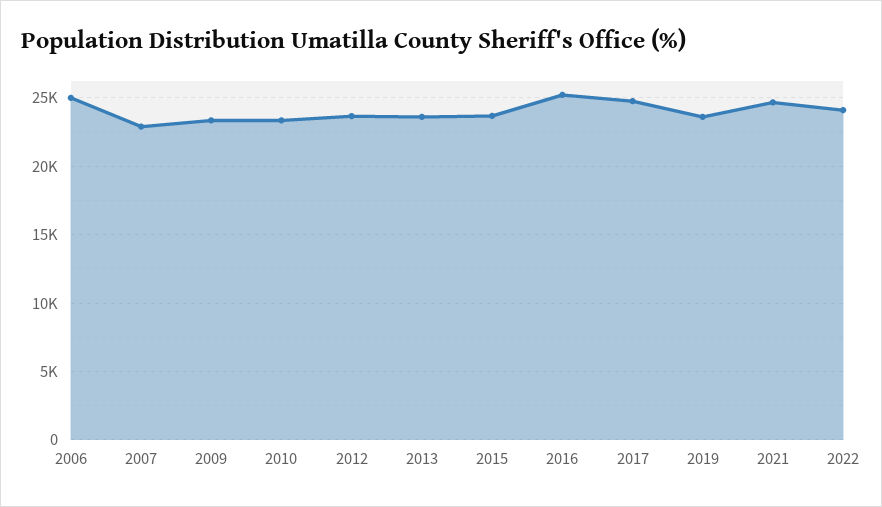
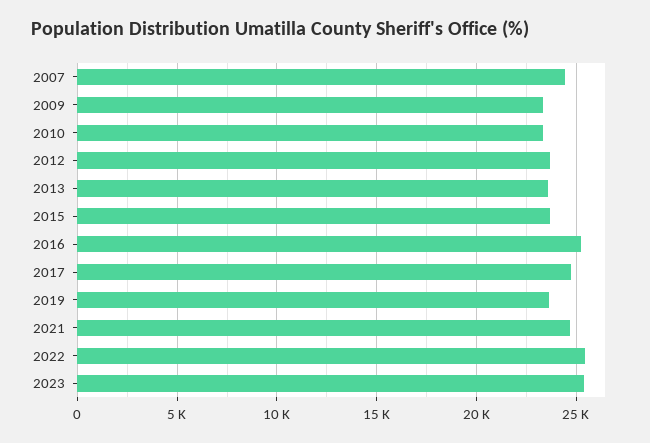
2006: 25000 -> none
2007: 23000 -> 24500
2022: 24000 -> 25500
2023: none -> 25500

